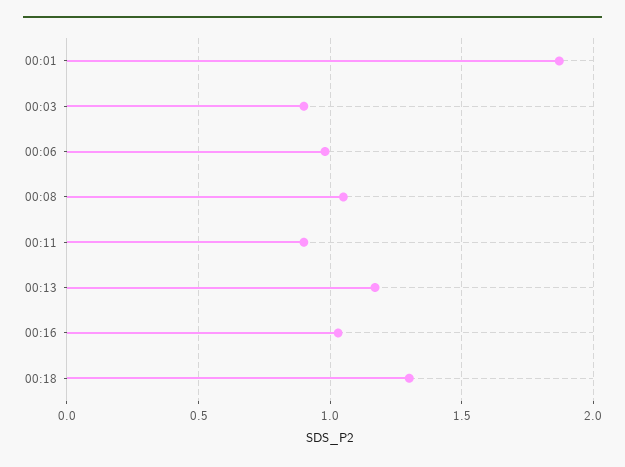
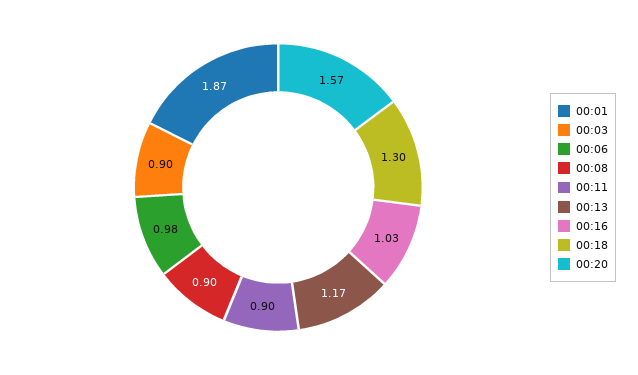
00:08: 1.05 -> 0.9
00:20: none -> 1.57

